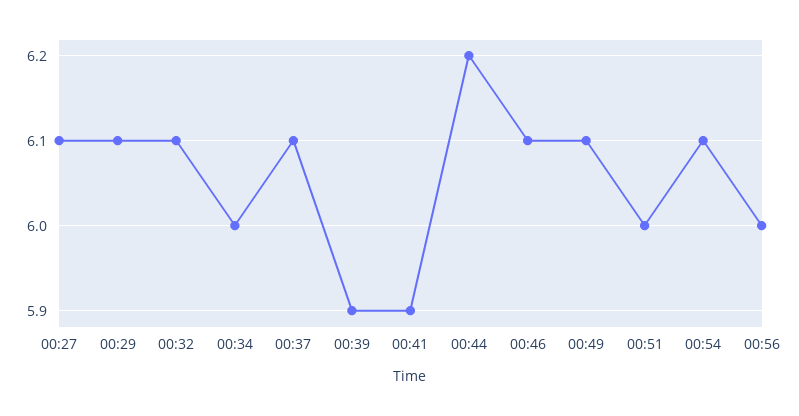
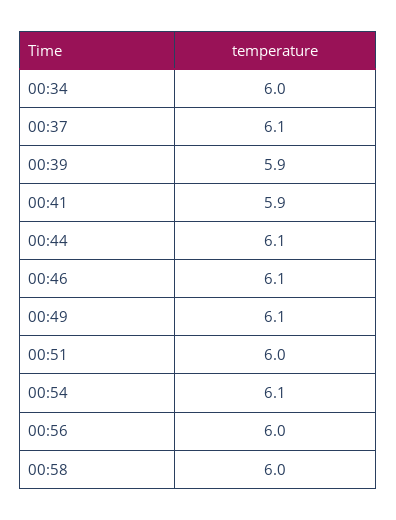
00:27: 6.1 -> none
00:29: 6.1 -> none
00:32: 6.1 -> none
00:44: 6.2 -> 6.1
00:58: none -> 6

